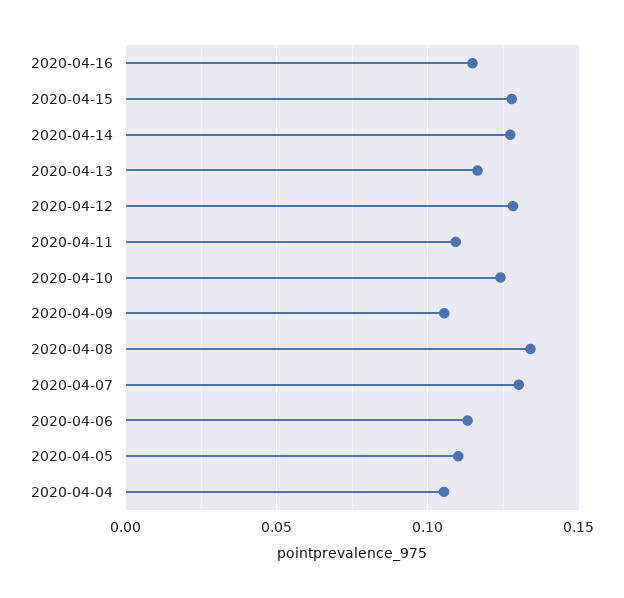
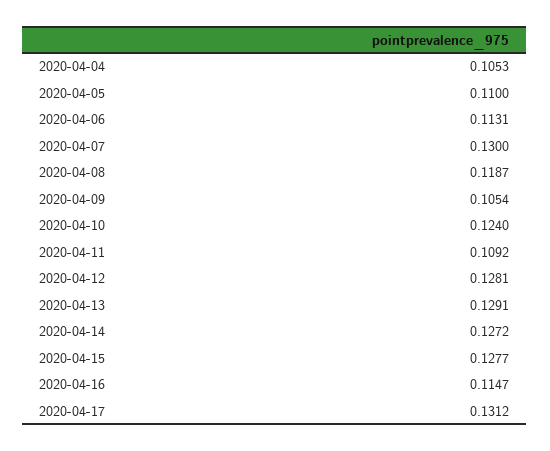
2020-04-13: 0.115 -> 0.1291
2020-04-08: 0.135 -> 0.1187
2020-04-17: none -> 0.1312

